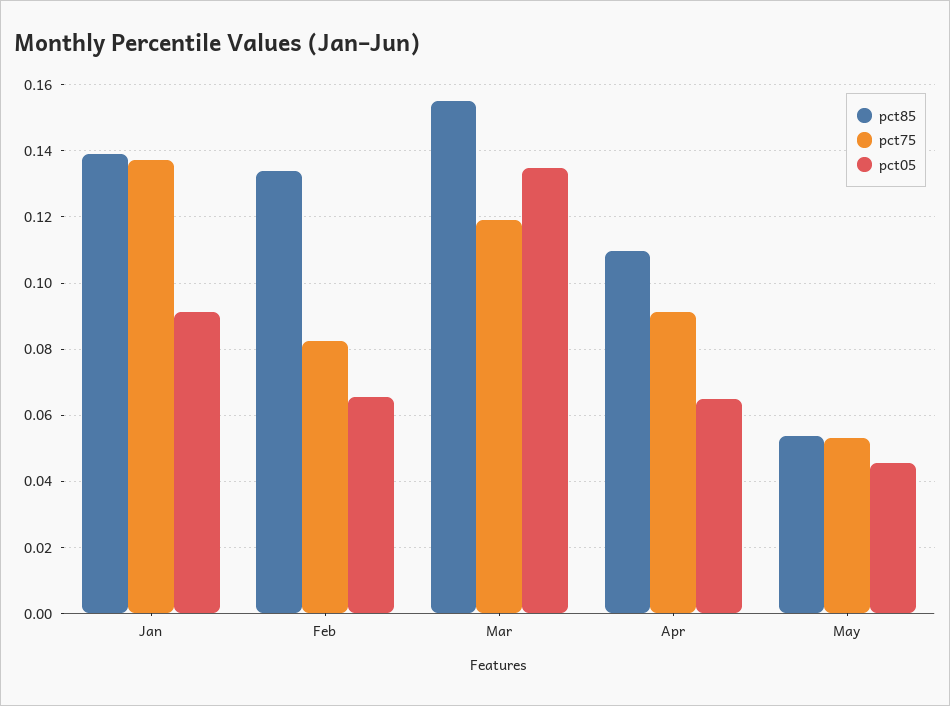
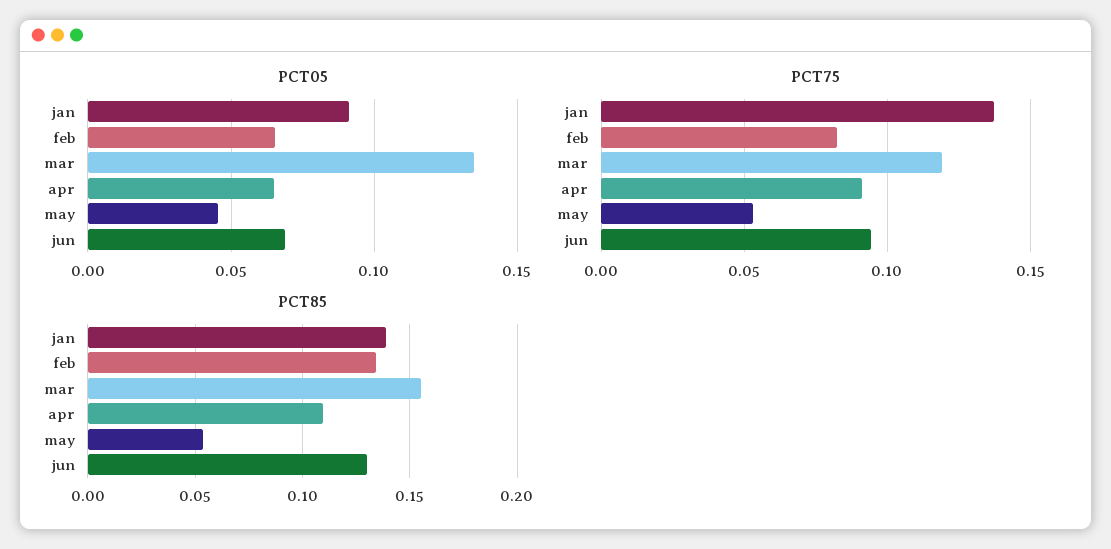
pct05, jun: none -> 0.07
pct75, jun: none -> 0.095
pct85, jun: none -> 0.13

